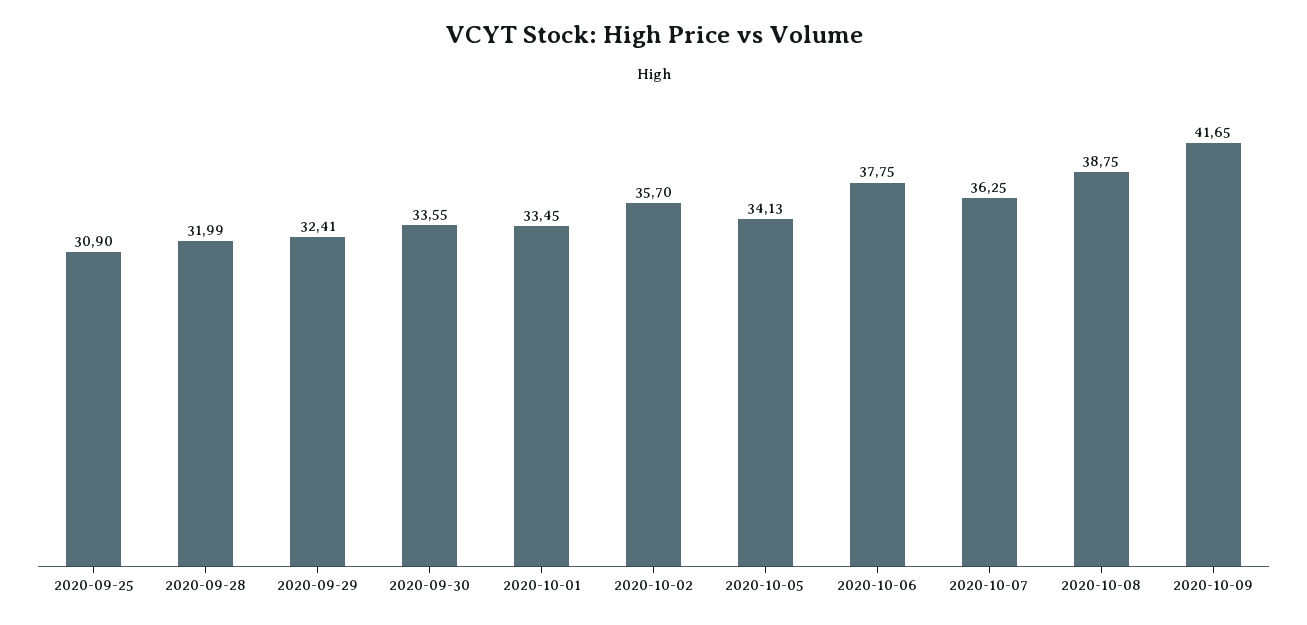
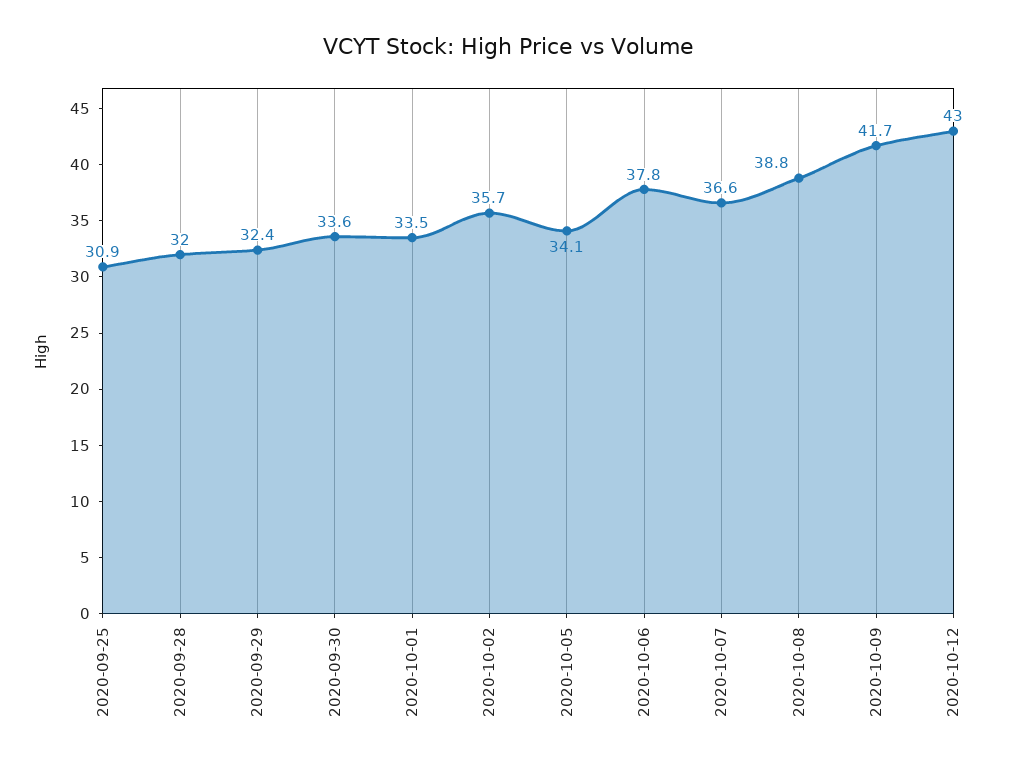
2020-10-07: 36.25 -> 36.6
2020-10-12: none -> 43

